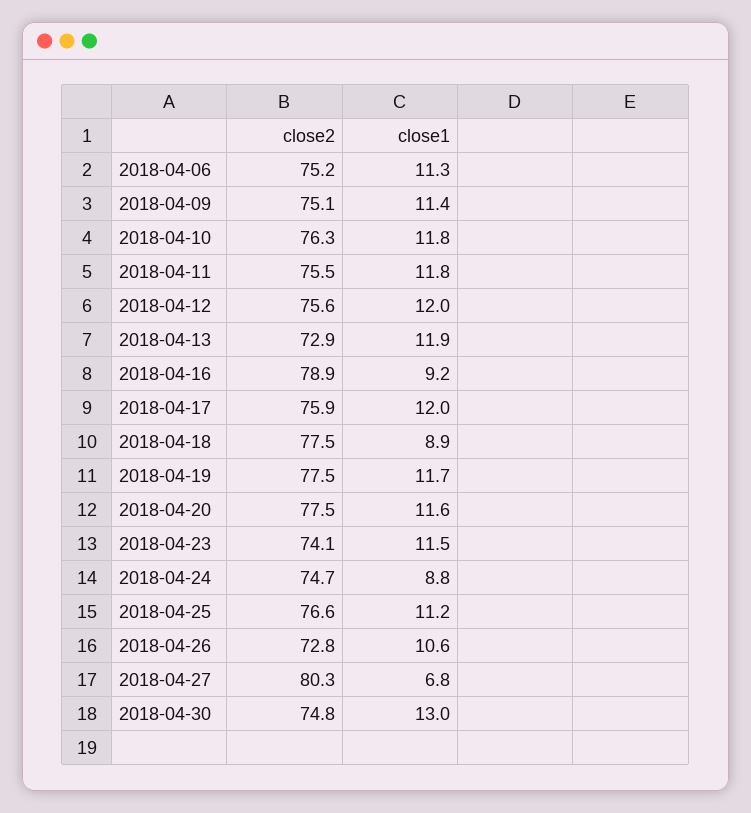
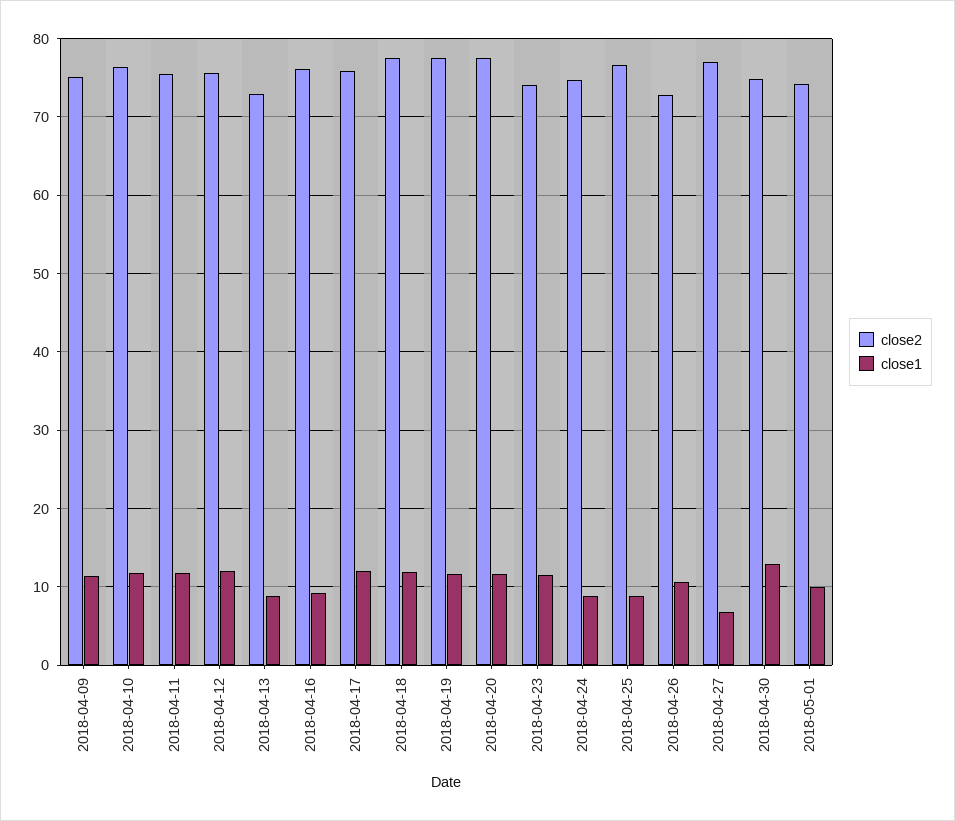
close2, 2018-04-06: 75.2 -> none
close1, 2018-04-06: 11.3 -> none
close1, 2018-04-13: 11.9 -> 9
close2, 2018-04-16: 78.9 -> 76
close1, 2018-04-18: 8.9 -> 12
close1, 2018-04-25: 11.2 -> 9
close2, 2018-04-27: 80.3 -> 77
close2, 2018-05-01: none -> 74
close1, 2018-05-01: none -> 10

